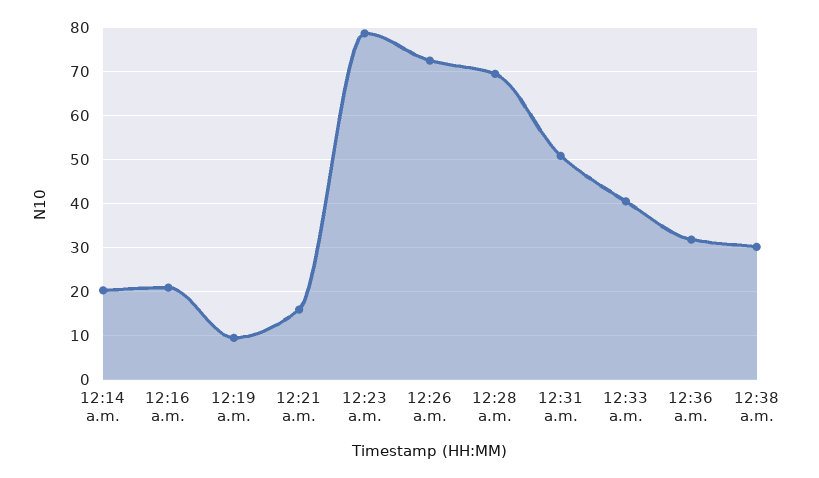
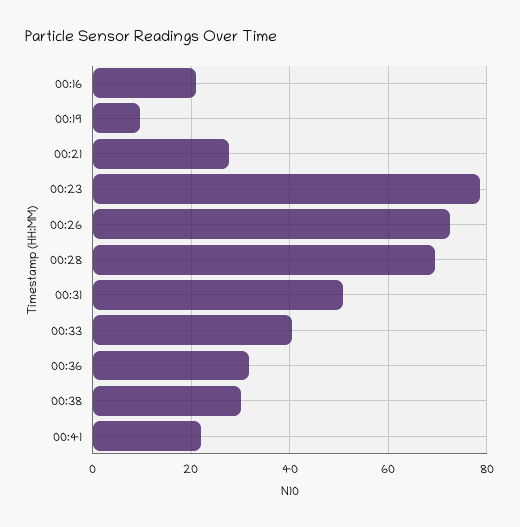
12:14 a.m.: 20 -> none
12:21 a.m.: 16 -> 28
00:41: none -> 22

